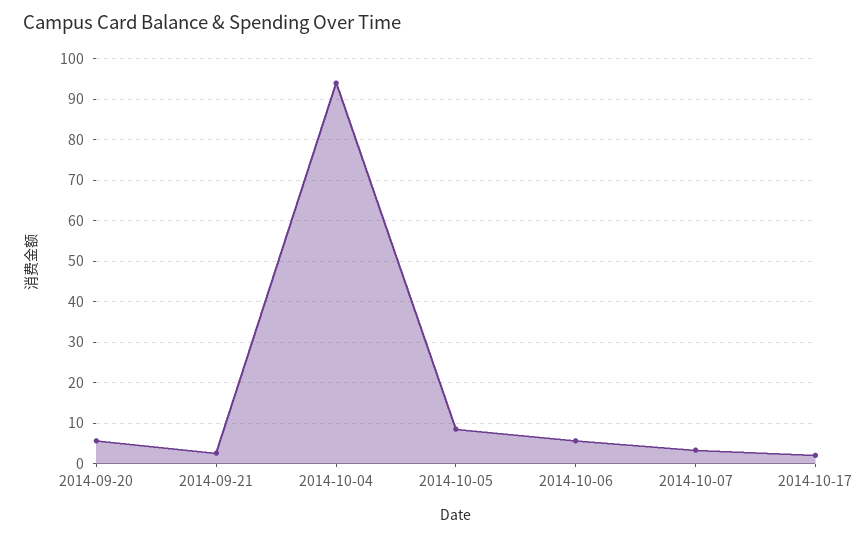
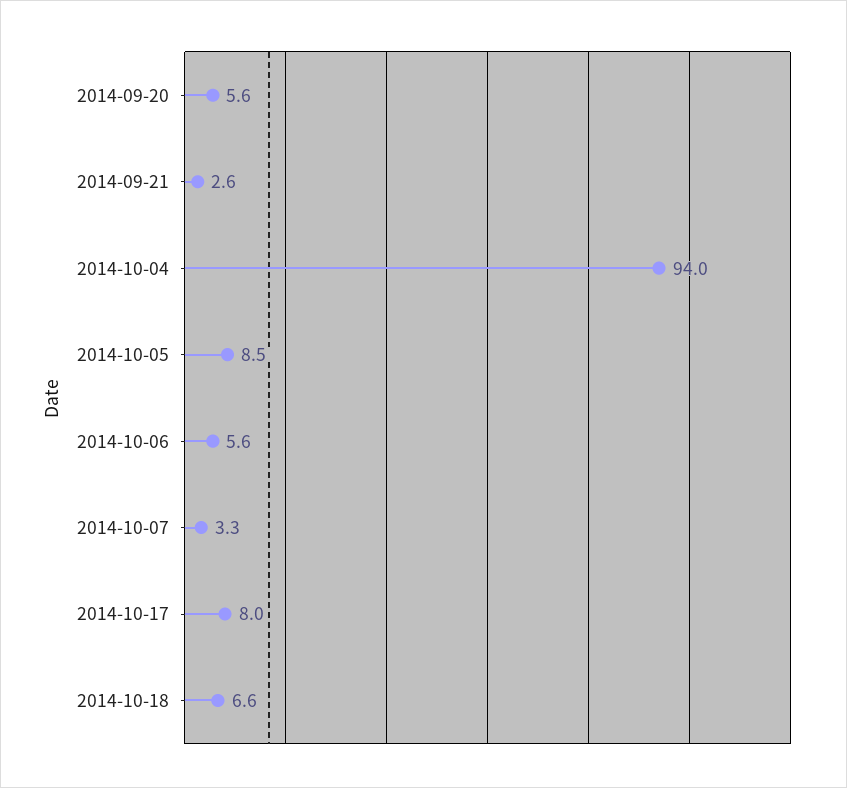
2014-10-17: 2 -> 8
2014-10-18: none -> 6.6

